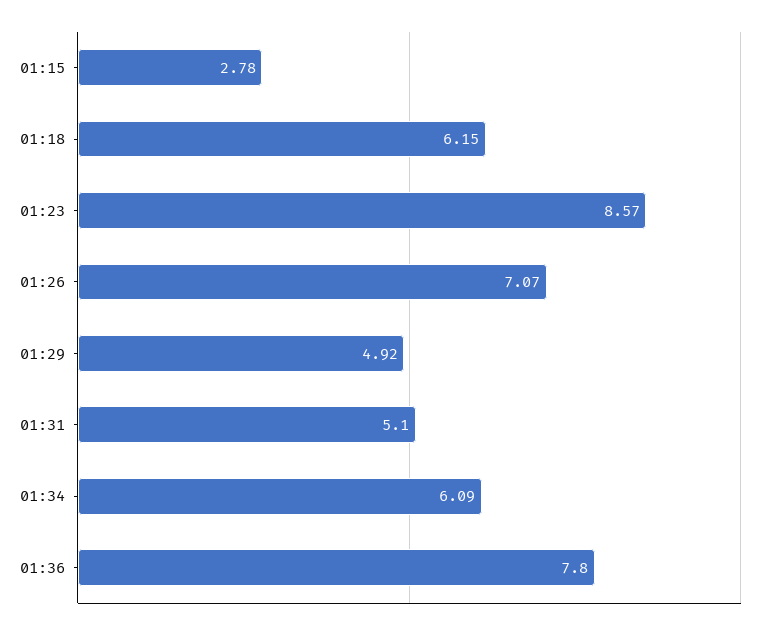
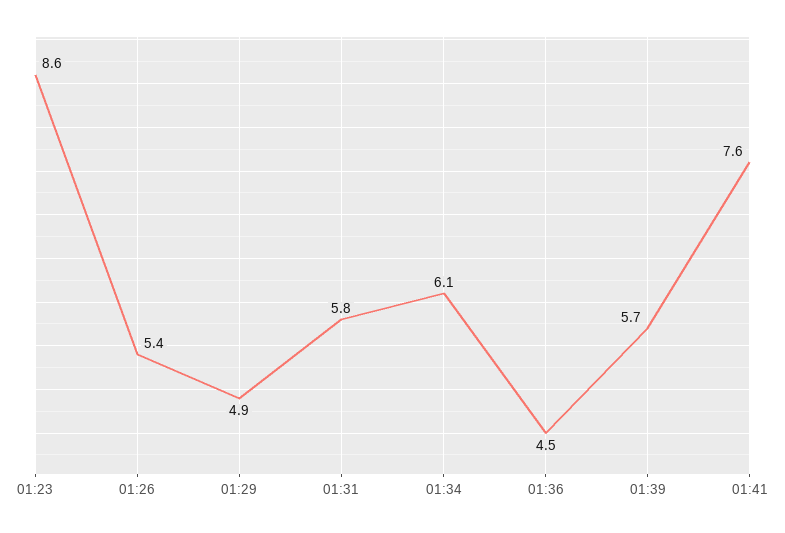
01:15: 2.78 -> none
01:18: 6.15 -> none
01:26: 7.07 -> 5.4
01:31: 5.1 -> 5.8
01:36: 7.8 -> 4.5
01:39: none -> 5.7
01:41: none -> 7.6

